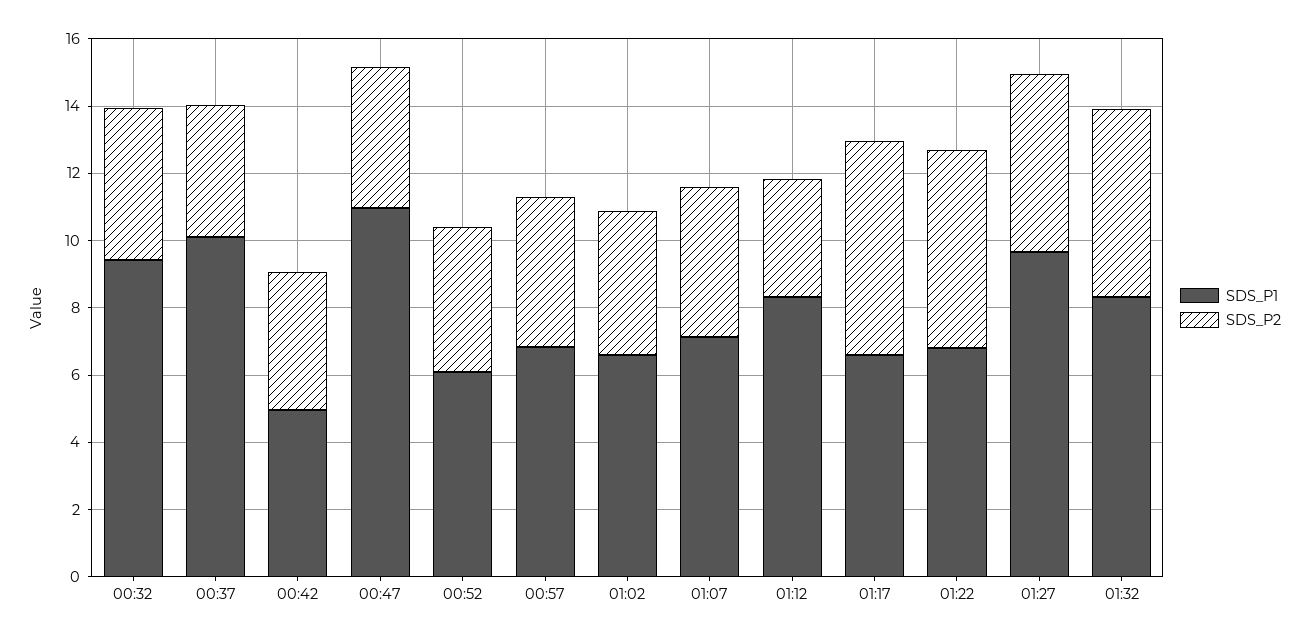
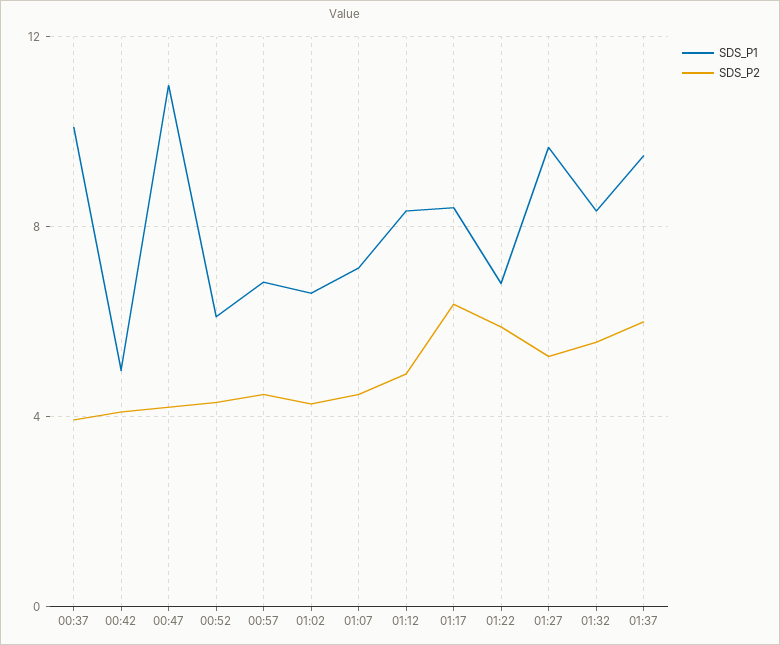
SDS_P1, 00:32: 9.5 -> none
SDS_P2, 00:32: 4.5 -> none
SDS_P2, 01:12: 3.5 -> 5
SDS_P1, 01:17: 6.5 -> 8.5
SDS_P1, 01:37: none -> 9.5
SDS_P2, 01:37: none -> 6

